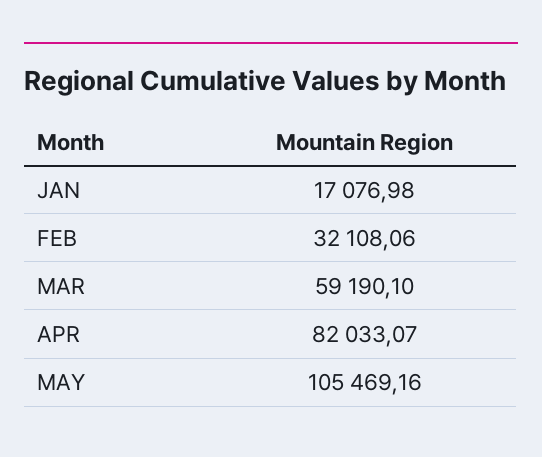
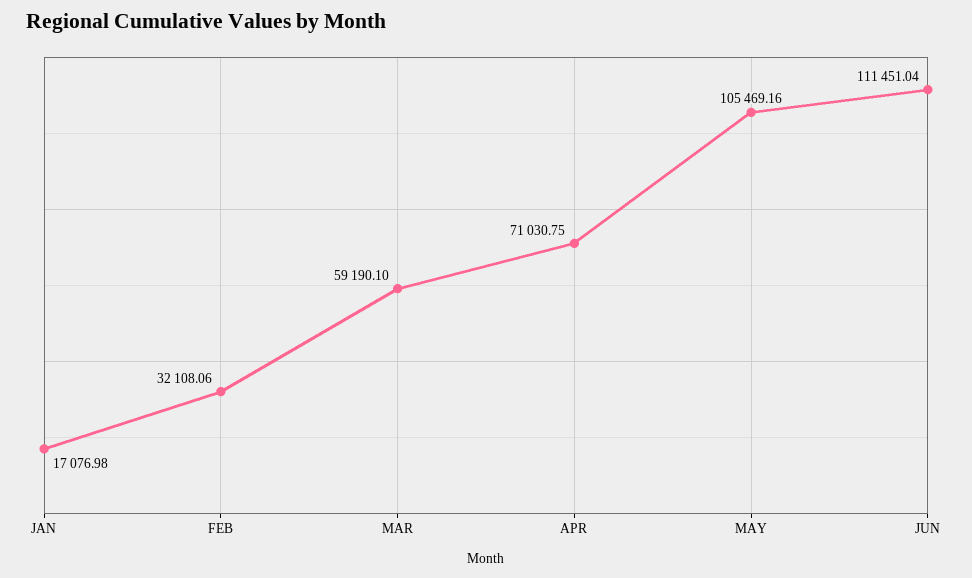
APR: 82033.07 -> 71030.75
JUN: none -> 111451.04

